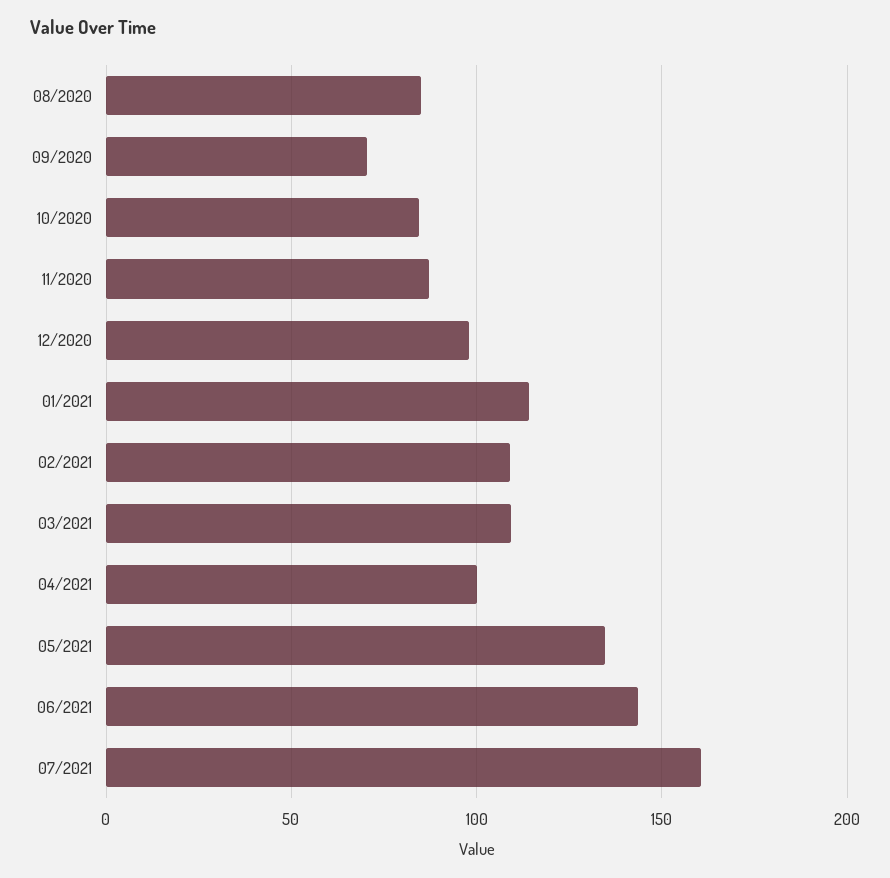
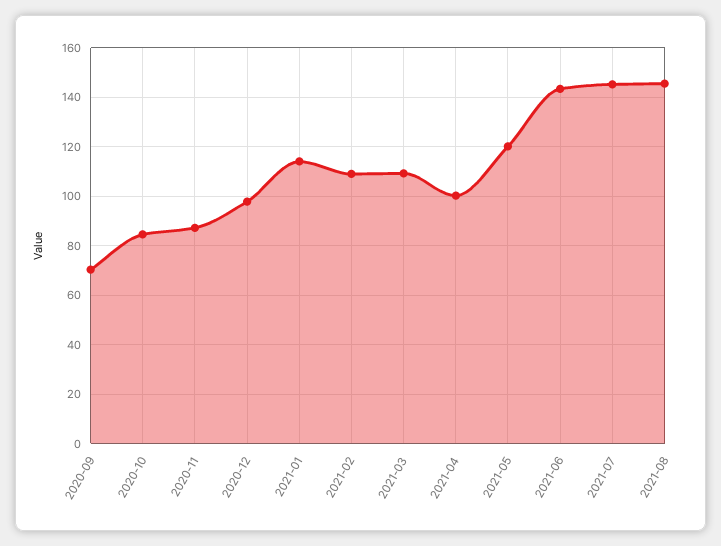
08/2020: 85 -> none
05/2021: 135 -> 120
07/2021: 160 -> 145
2021-08: none -> 145

